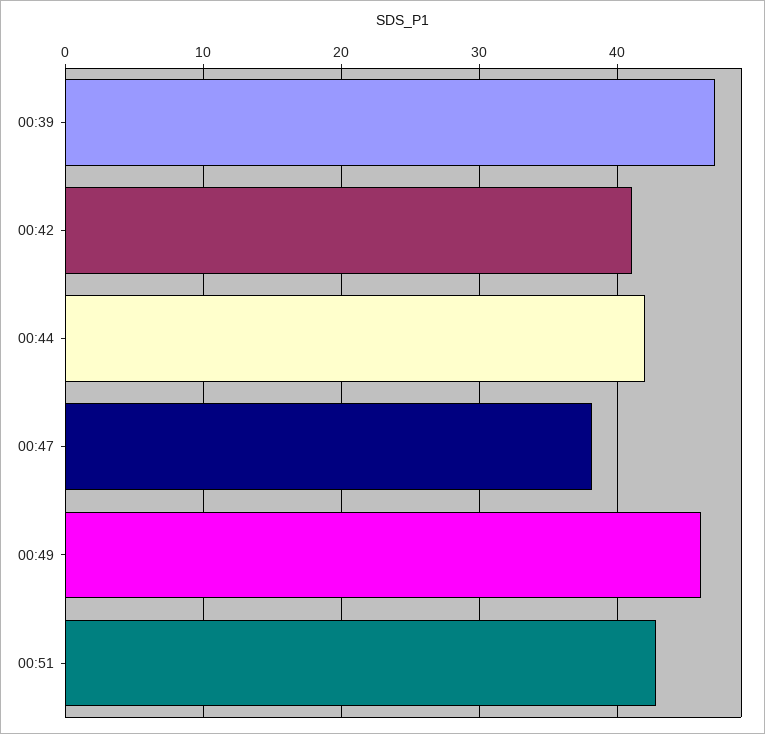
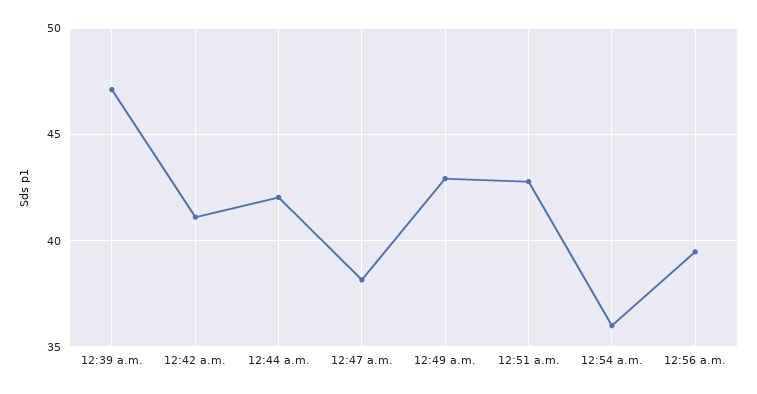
00:49: 46 -> 43
12:54 a.m.: none -> 36
12:56 a.m.: none -> 39.5

